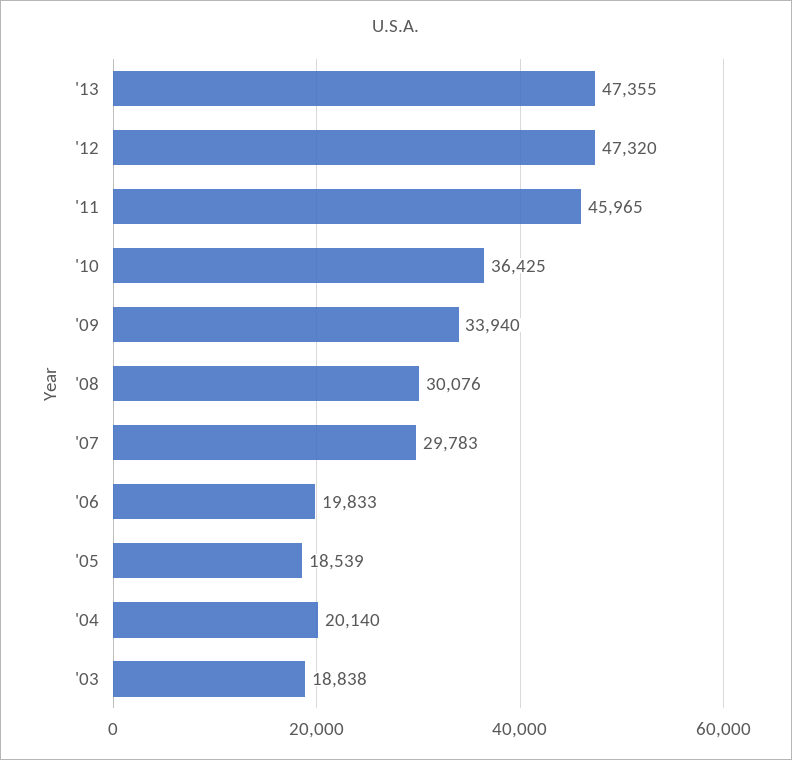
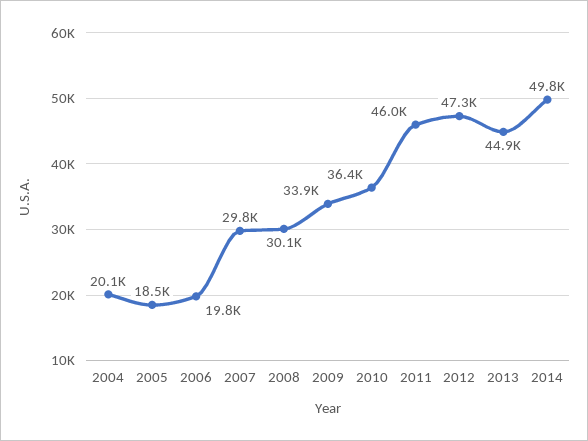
'13: 47355 -> 44900
'03: 18838 -> none
2014: none -> 49800

